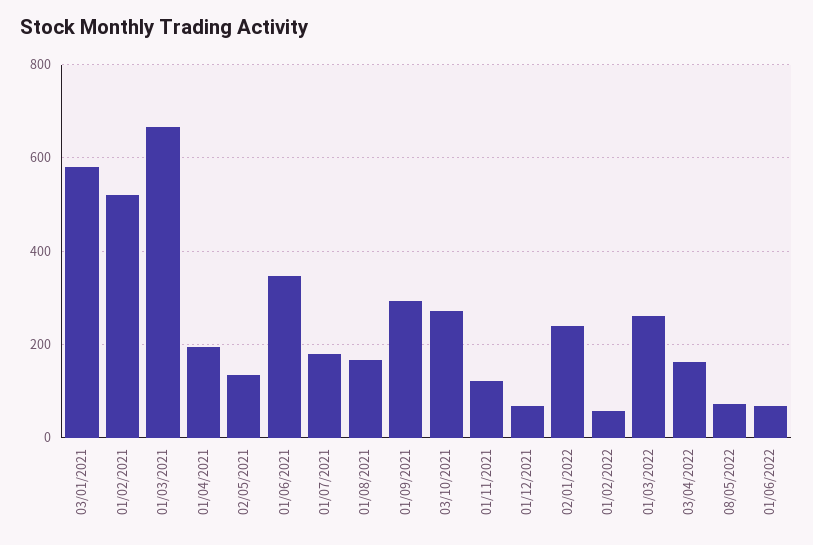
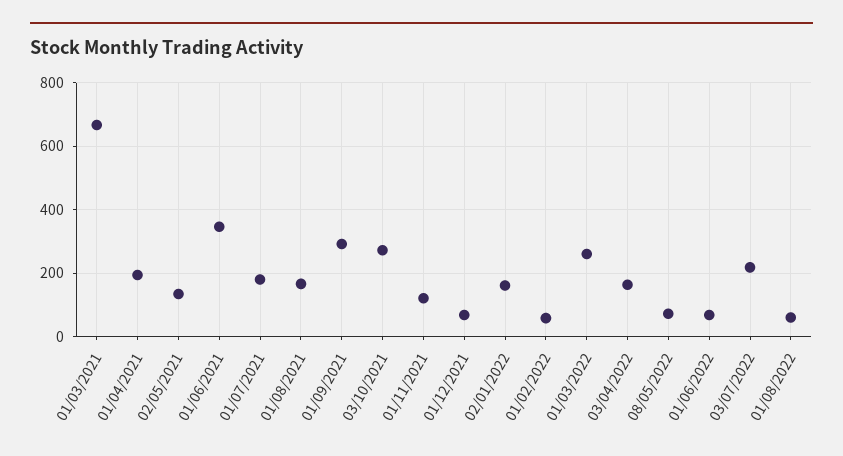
03/01/2021: 580 -> none
01/02/2021: 520 -> none
02/01/2022: 240 -> 160
03/07/2022: none -> 220
01/08/2022: none -> 60

